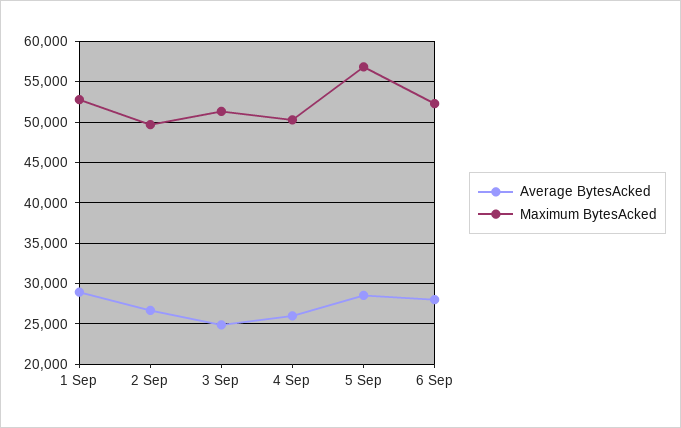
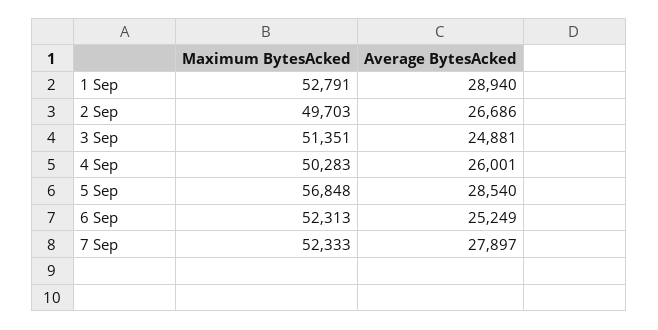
Average BytesAcked, 6 Sep: 28000 -> 25249
Maximum BytesAcked, 7 Sep: none -> 52333
Average BytesAcked, 7 Sep: none -> 27897

